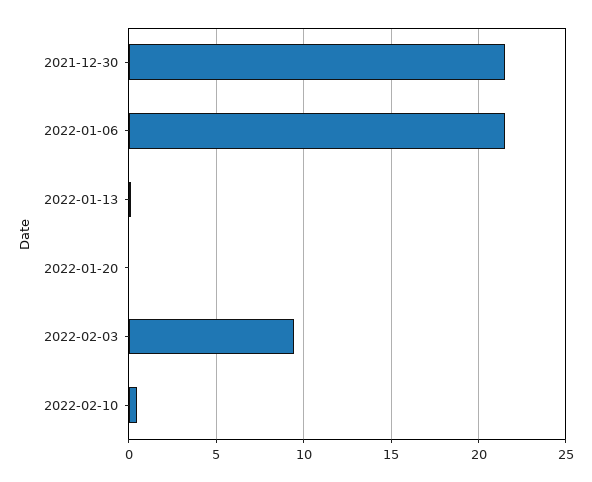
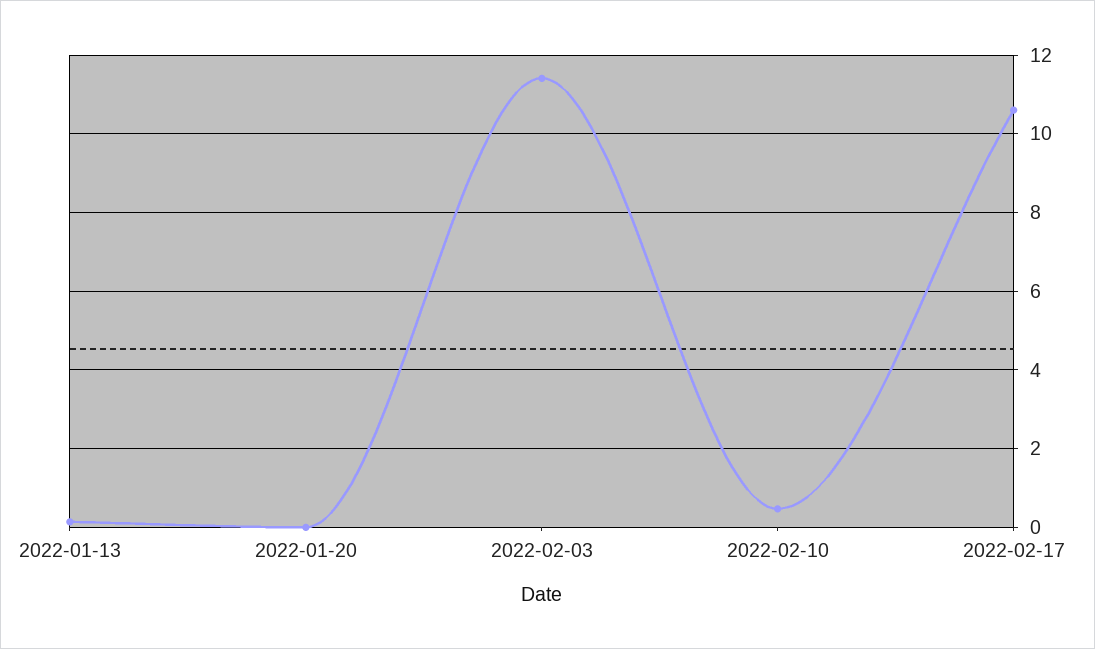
2021-12-30: 21.5 -> none
2022-01-06: 21.5 -> none
2022-02-03: 9.5 -> 11.4
2022-02-17: none -> 10.6

